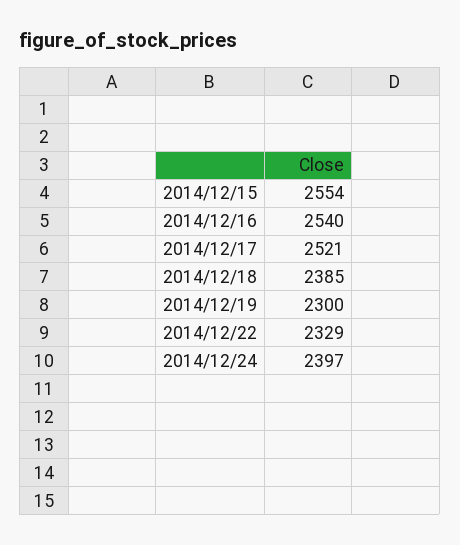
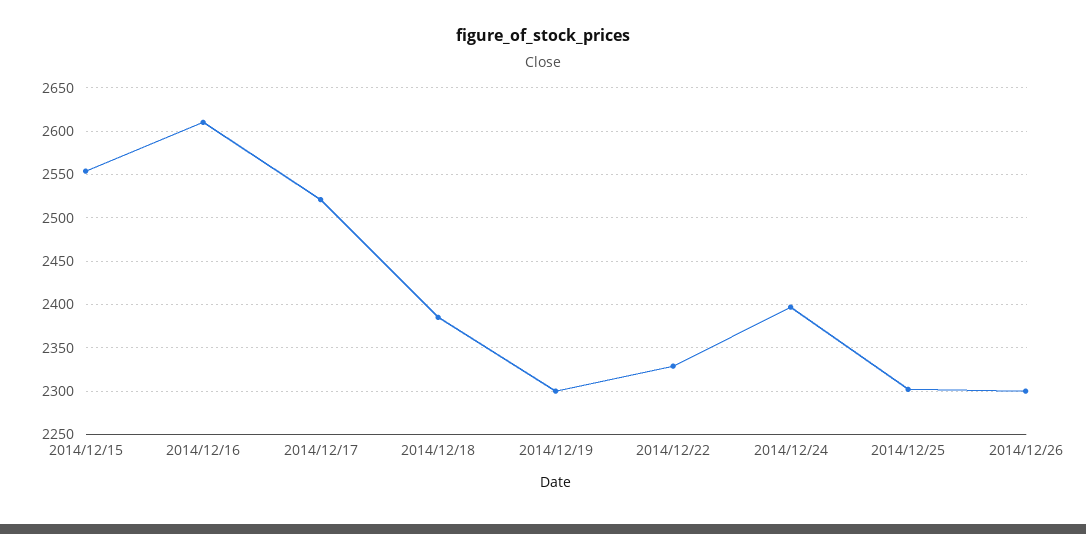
2014/12/16: 2540 -> 2610
2014/12/25: none -> 2300
2014/12/26: none -> 2300

